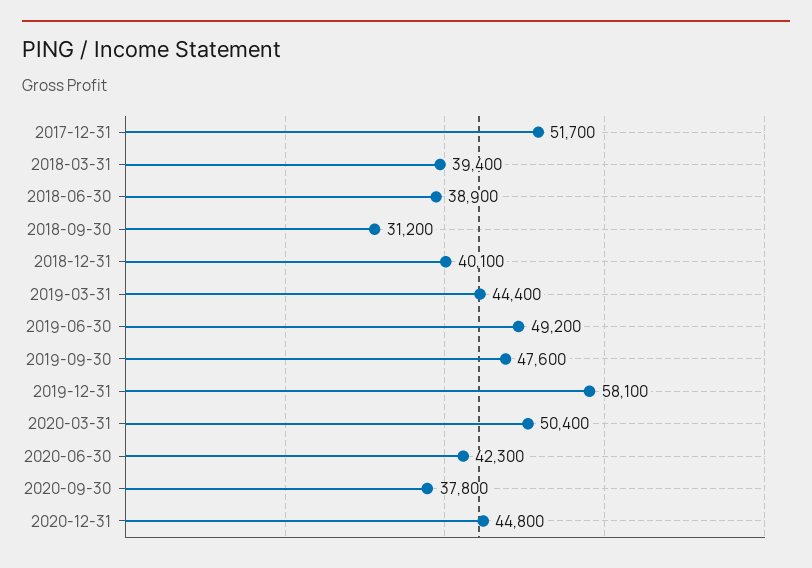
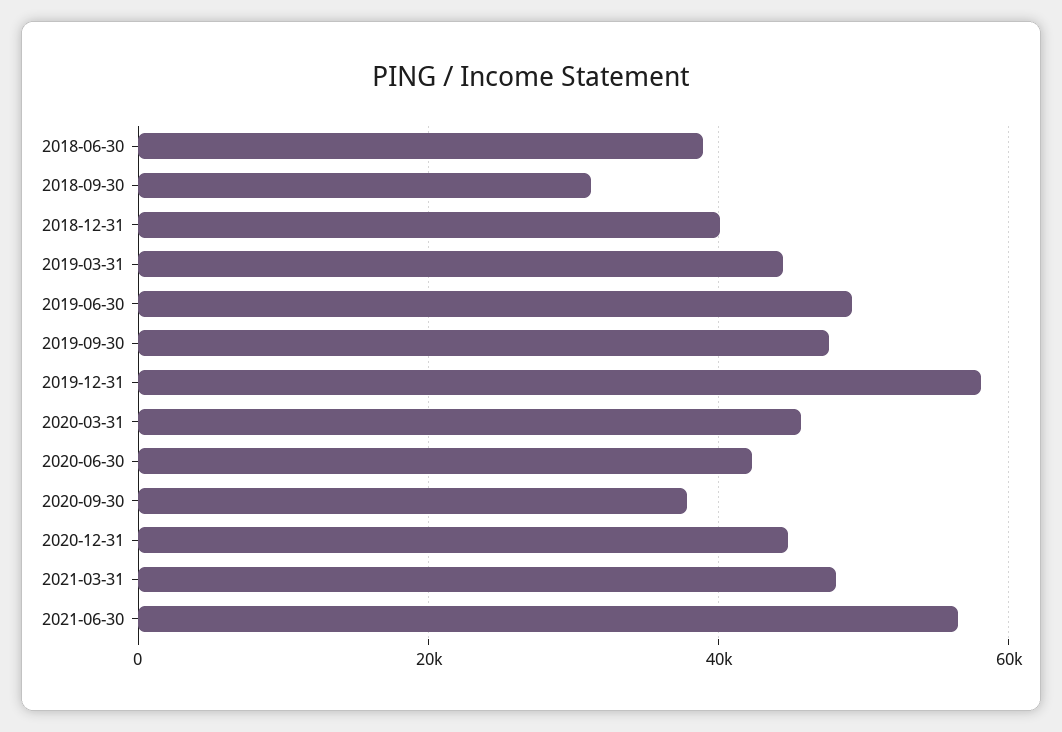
2017-12-31: 51700 -> none
2018-03-31: 39400 -> none
2020-03-31: 50400 -> 46000
2021-03-31: none -> 48000
2021-06-30: none -> 56000

